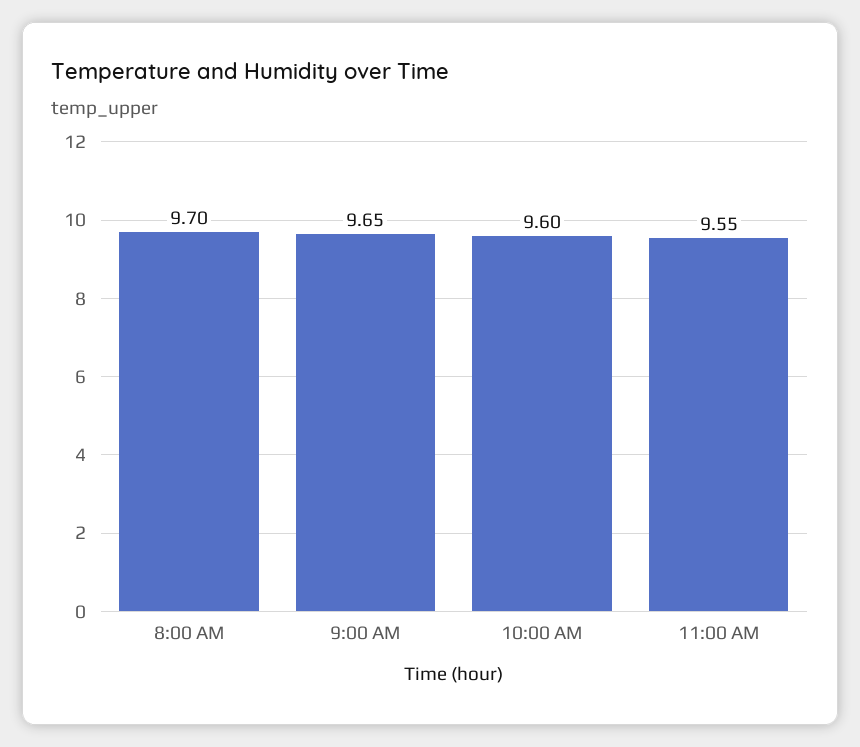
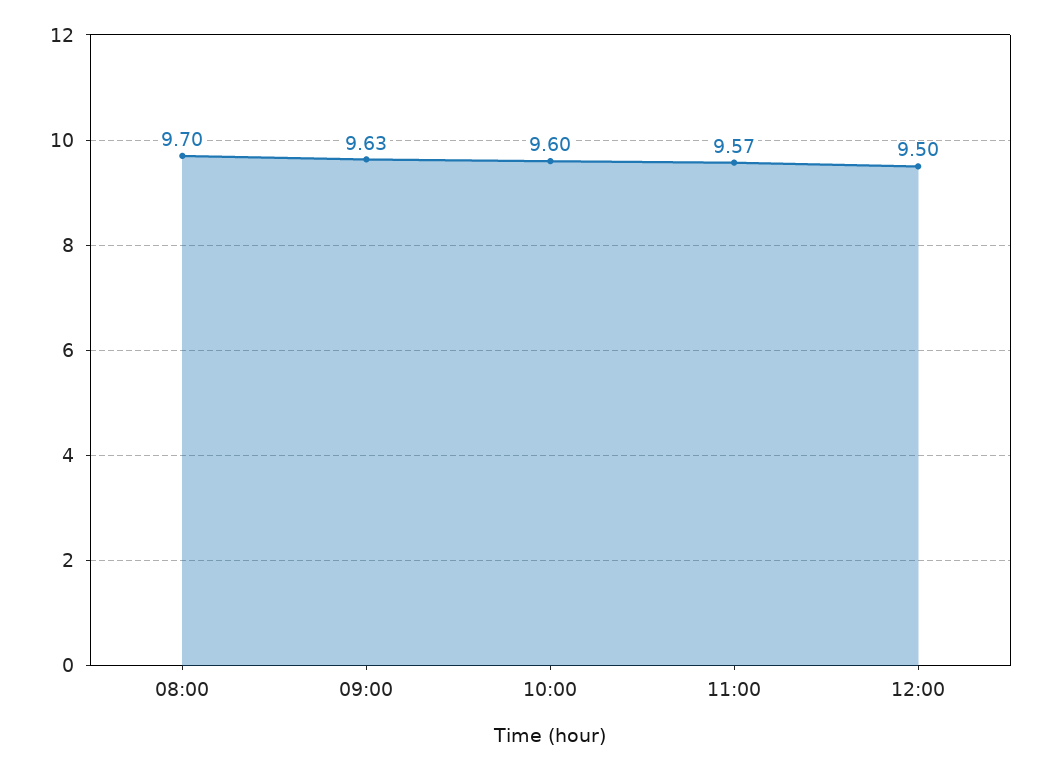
9:00 AM: 9.65 -> 9.63
11:00 AM: 9.55 -> 9.57
12:00: none -> 9.5

